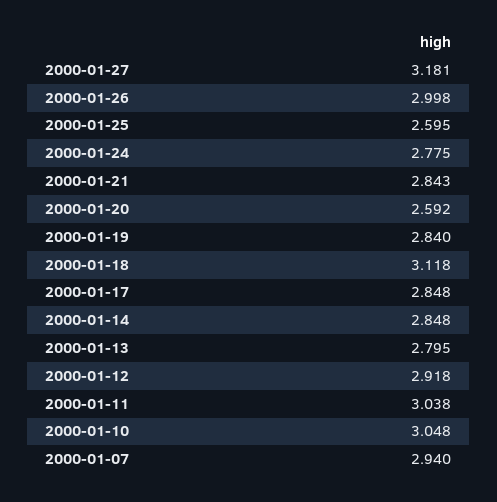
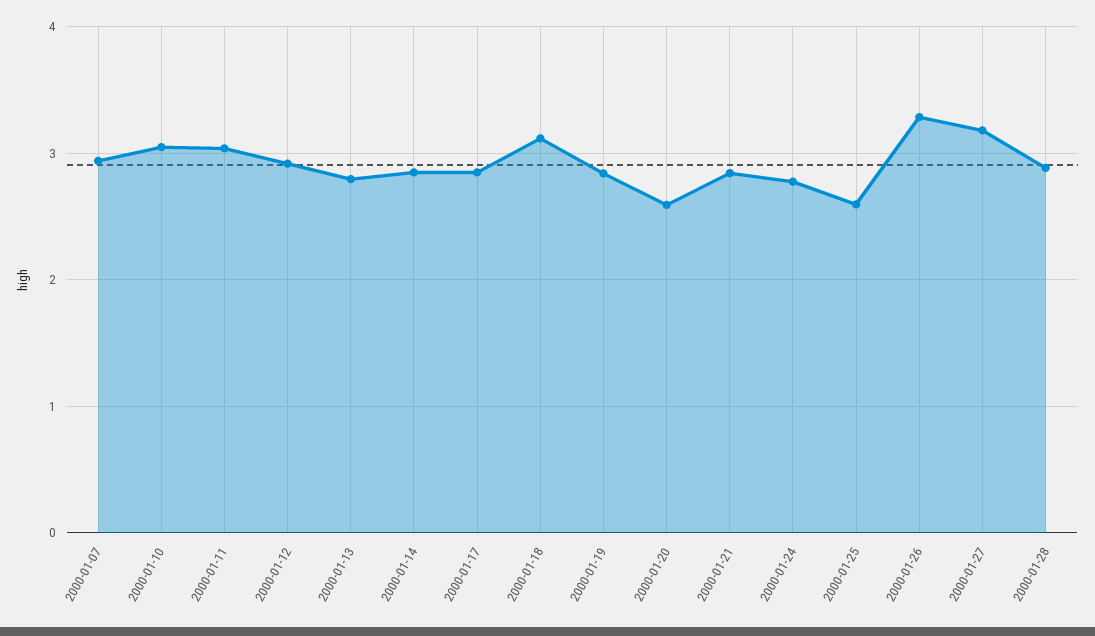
2000-01-26: 2.998 -> 3.3
2000-01-28: none -> 2.9

